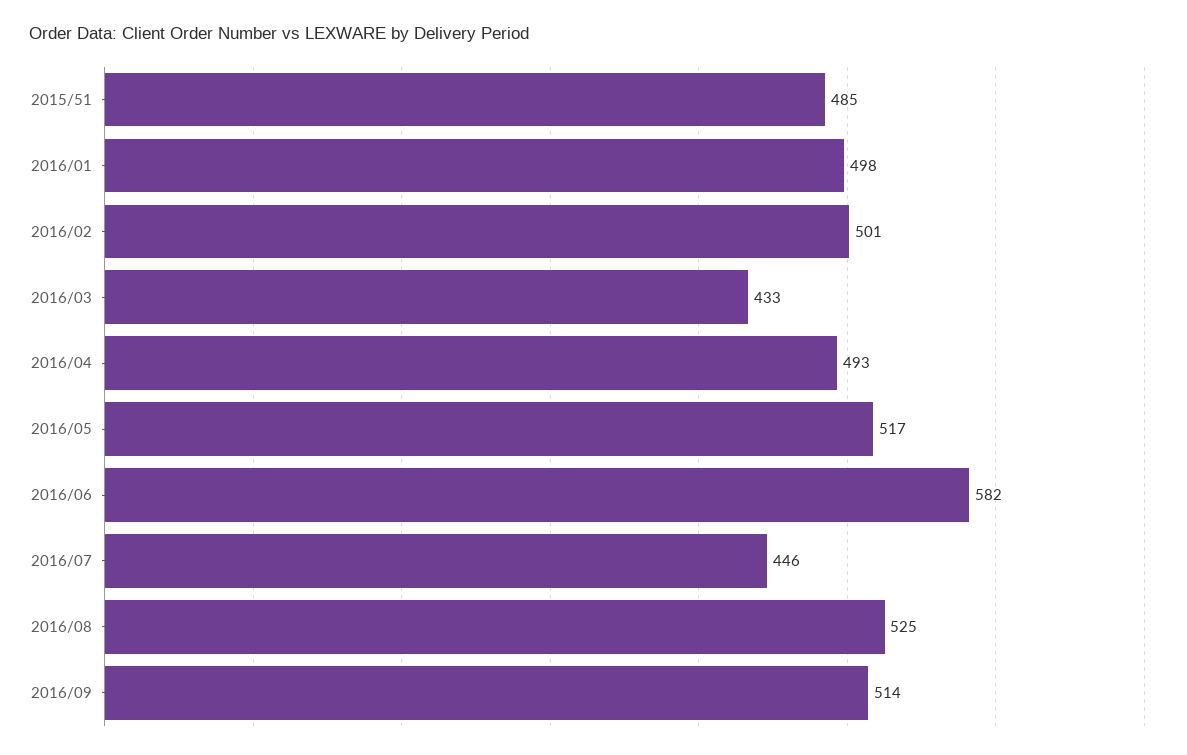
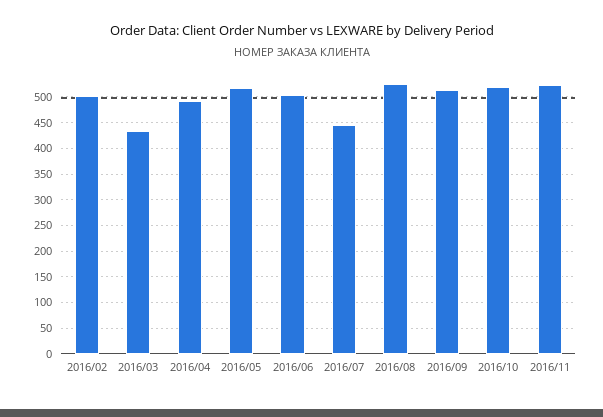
2015/51: 485 -> none
2016/01: 498 -> none
2016/06: 582 -> 500
2016/10: none -> 525
2016/11: none -> 525

